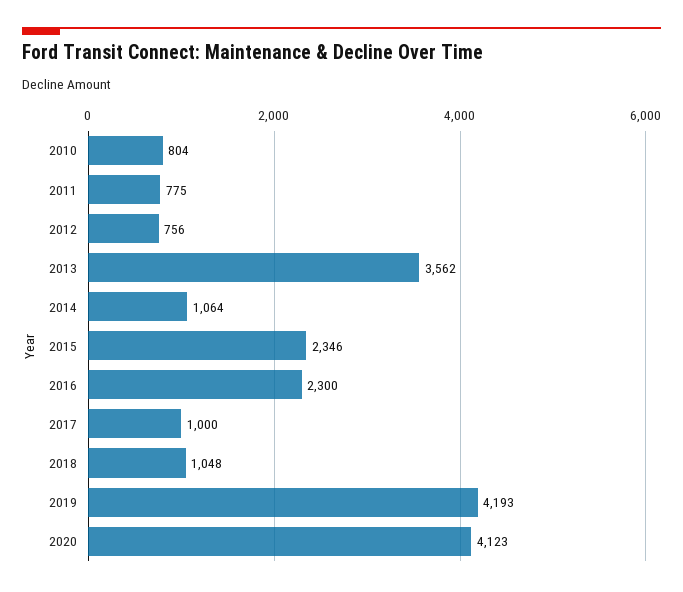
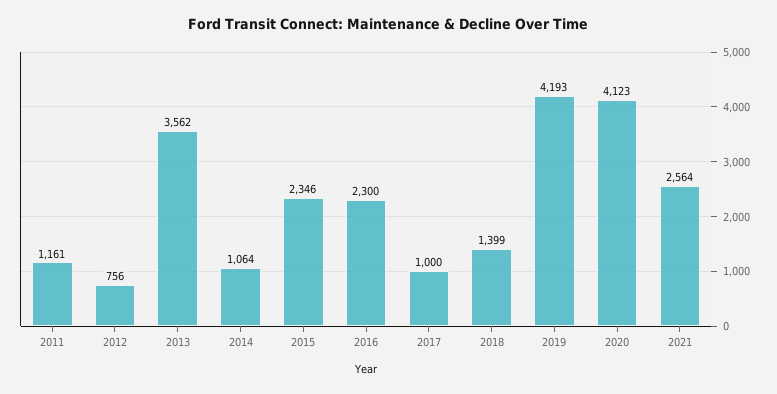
2010: 804 -> none
2011: 775 -> 1161
2018: 1048 -> 1399
2021: none -> 2564

